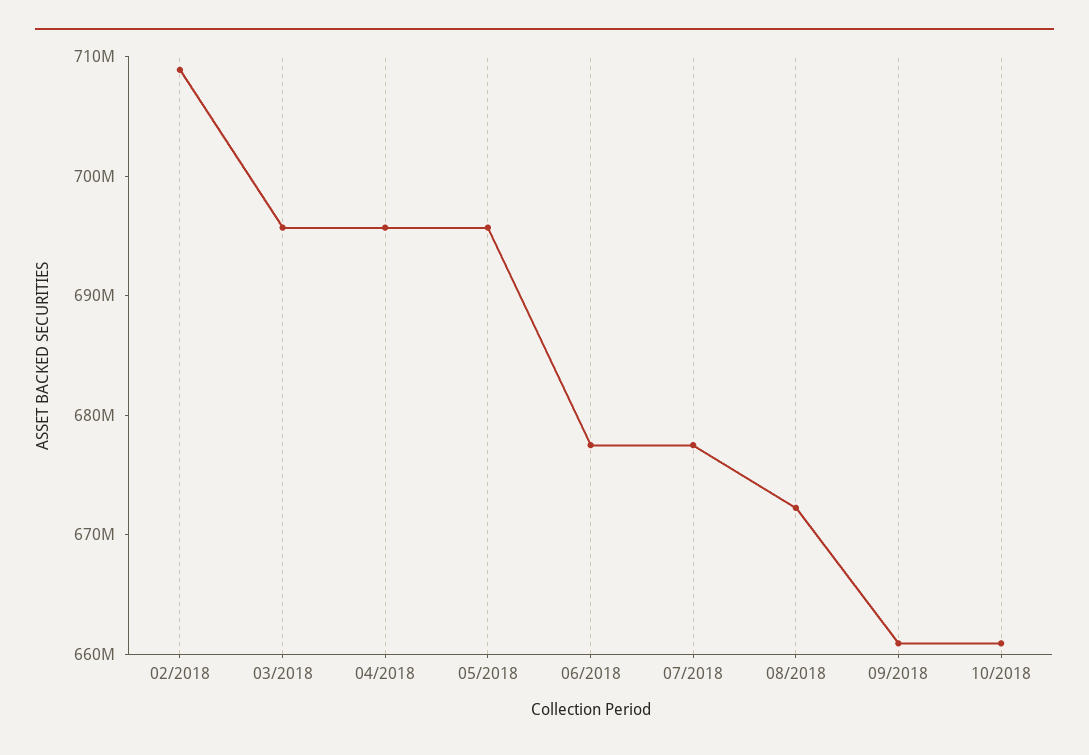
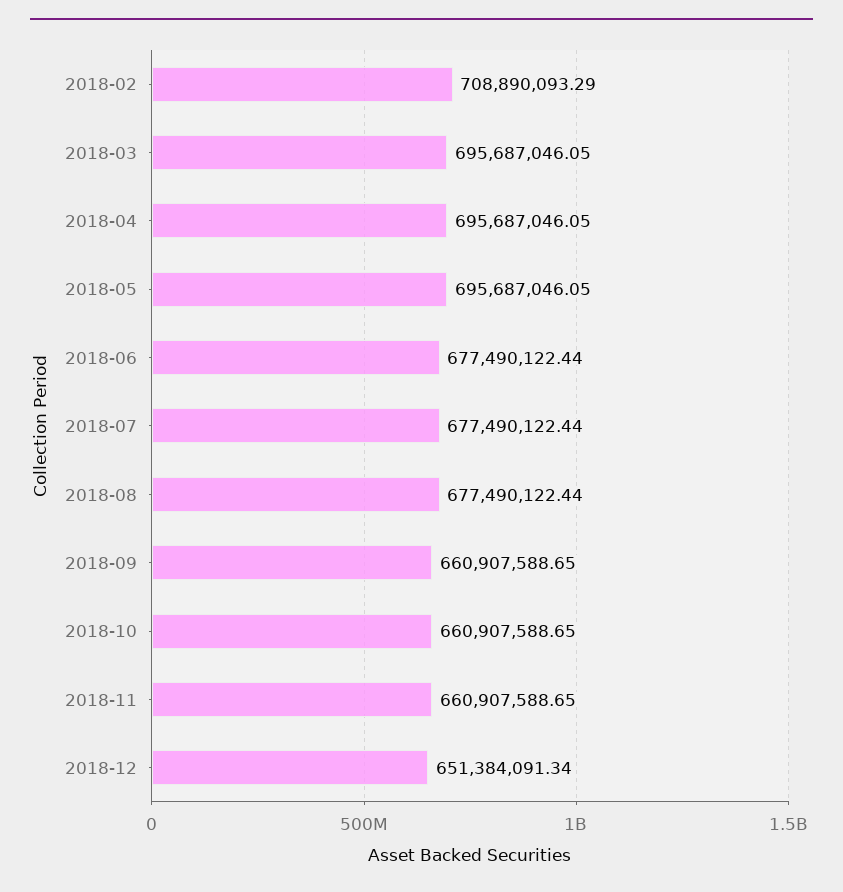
08/2018: 672000000 -> 677490122.44
2018-11: none -> 660907588.65
2018-12: none -> 651384091.34

